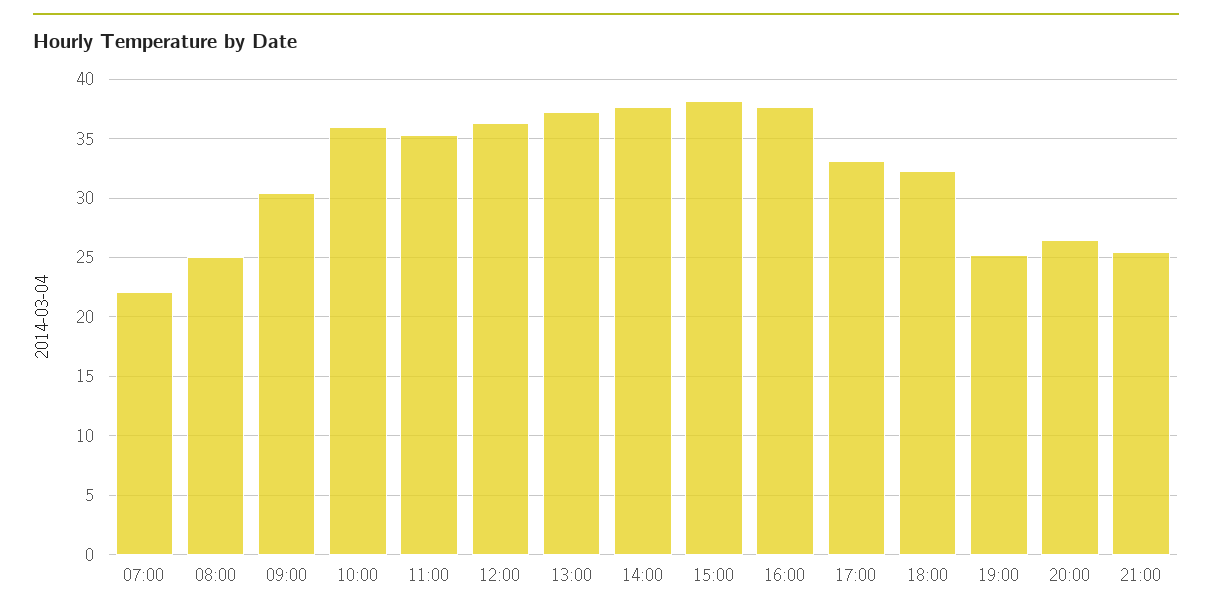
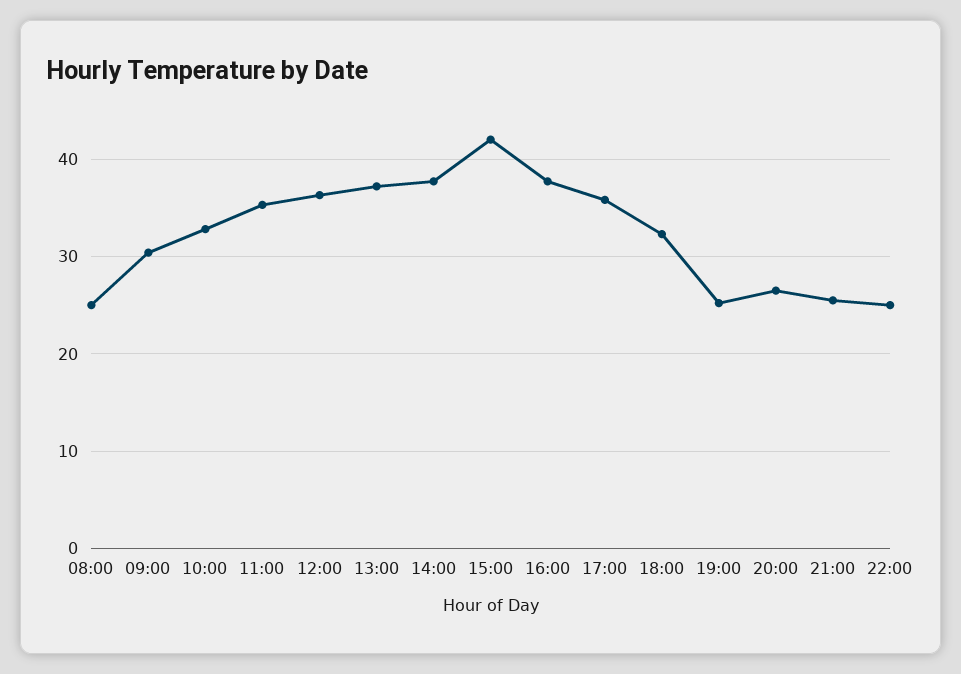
07:00: 22 -> none
10:00: 36 -> 33
15:00: 38 -> 42
17:00: 33 -> 36
22:00: none -> 25

